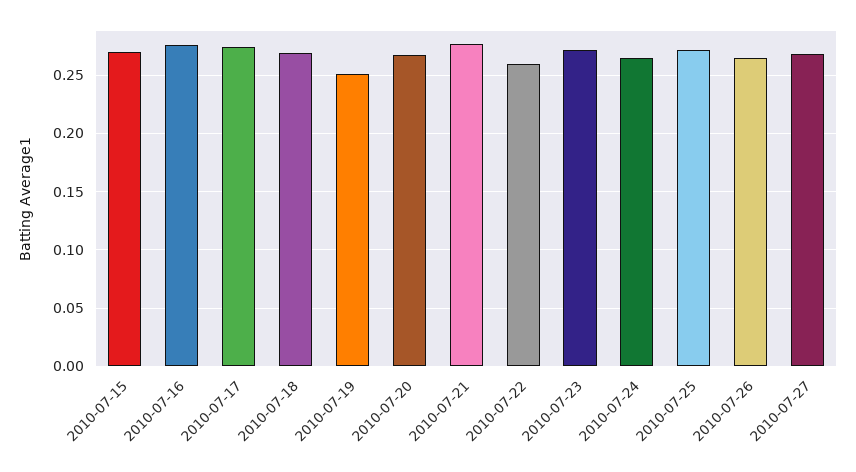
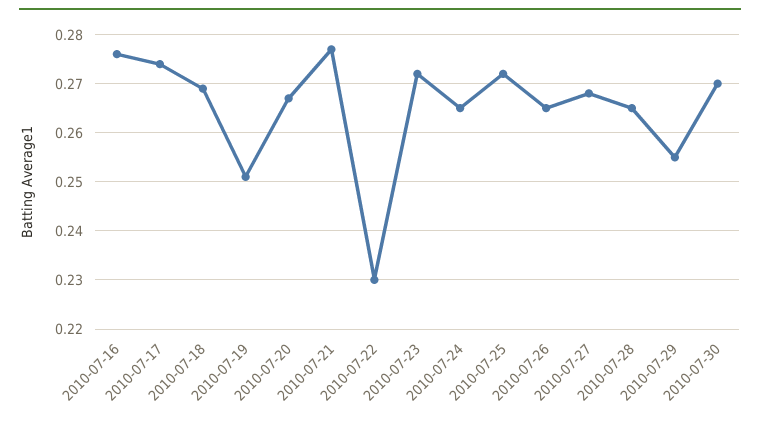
2010-07-15: 0.27 -> none
2010-07-22: 0.26 -> 0.23
2010-07-28: none -> 0.265
2010-07-29: none -> 0.255
2010-07-30: none -> 0.27

